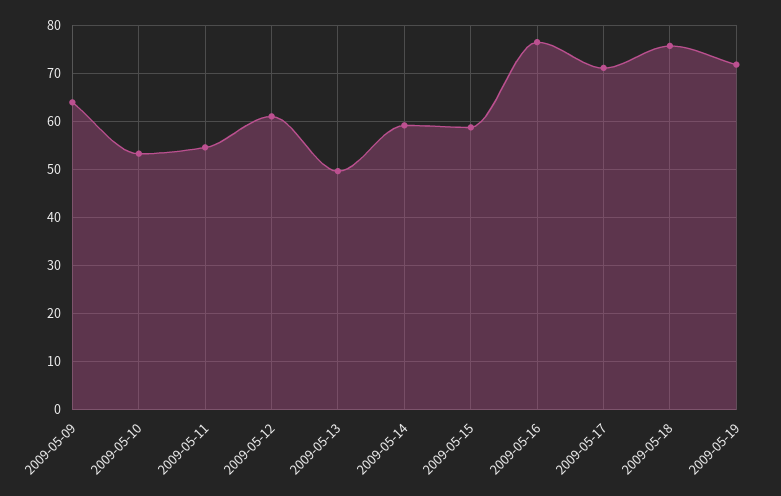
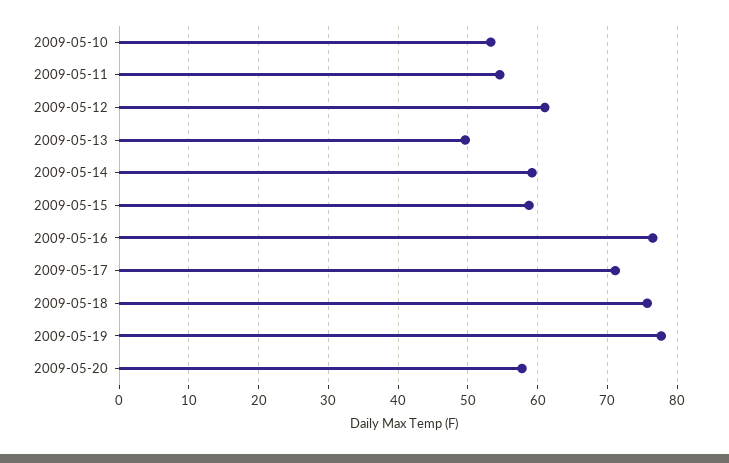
2009-05-09: 64 -> none
2009-05-19: 72 -> 78
2009-05-20: none -> 58

